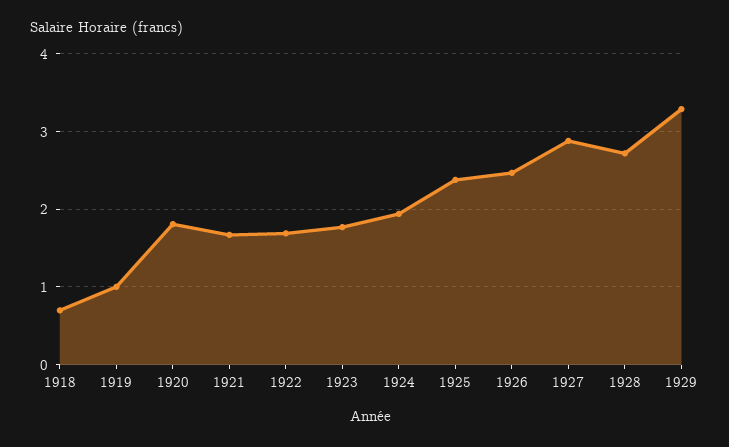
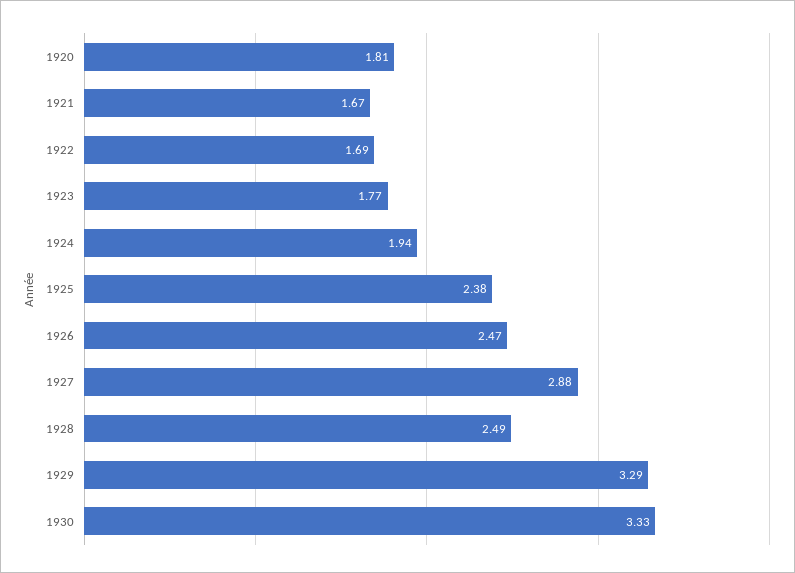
1918: 0.7 -> none
1919: 1 -> none
1928: 2.7 -> 2.49
1930: none -> 3.33

